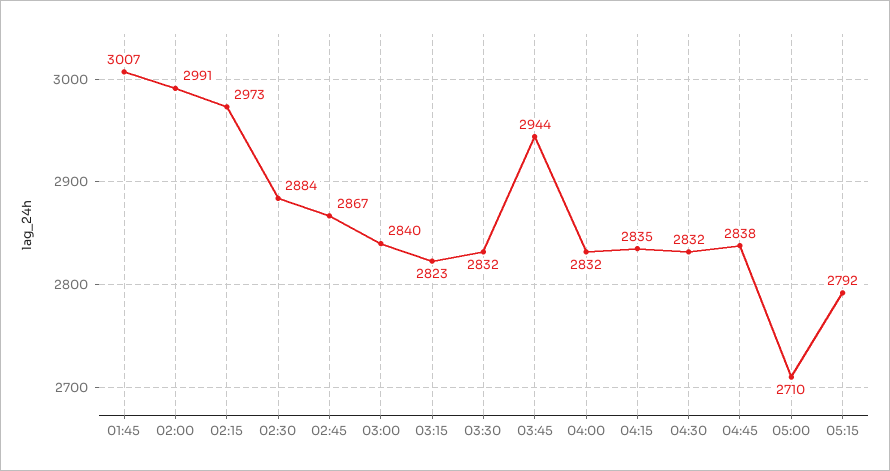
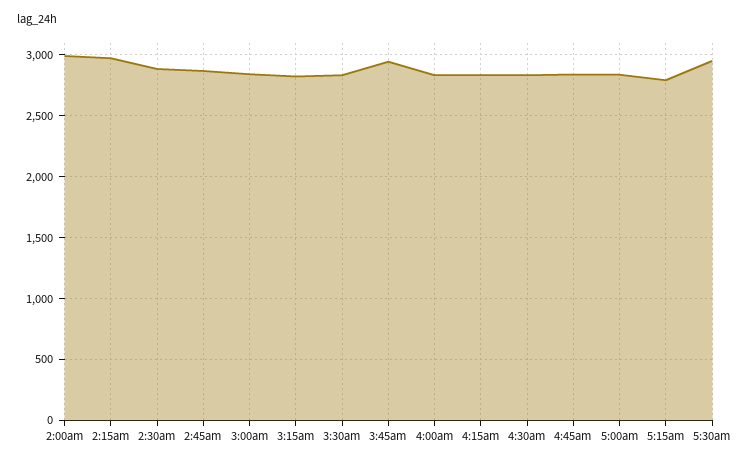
01:45: 3007 -> none
05:00: 2710 -> 2850
5:30am: none -> 2950

